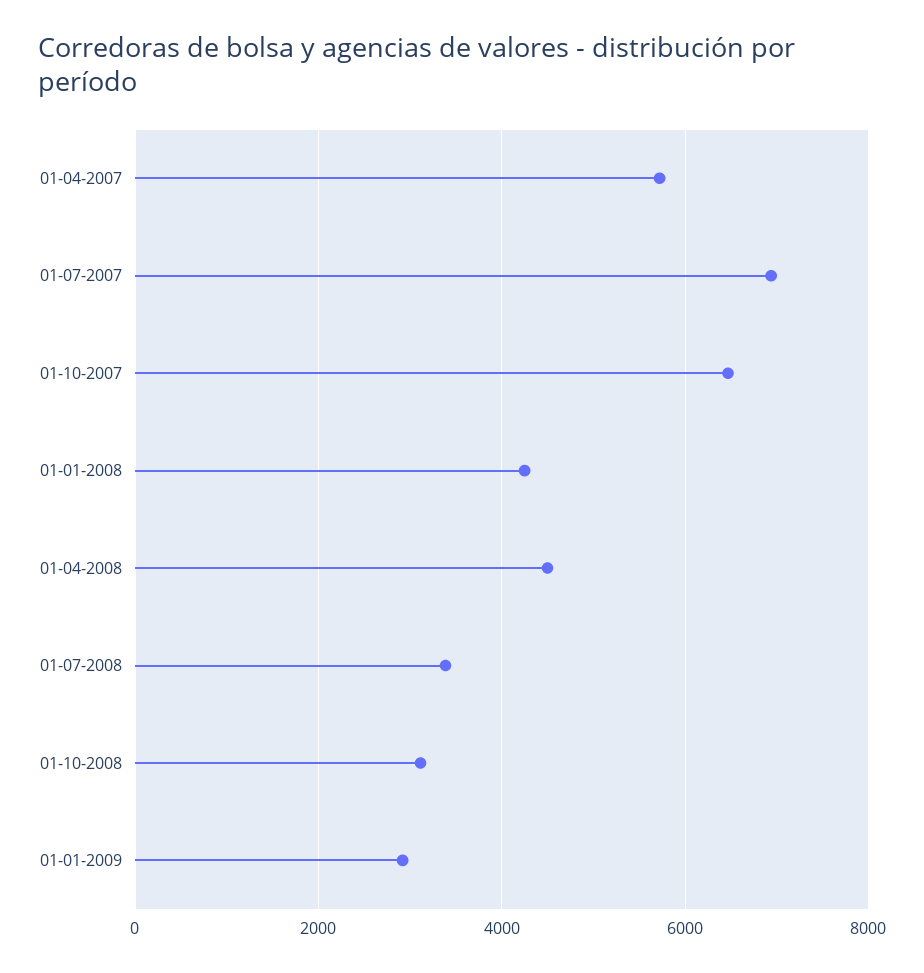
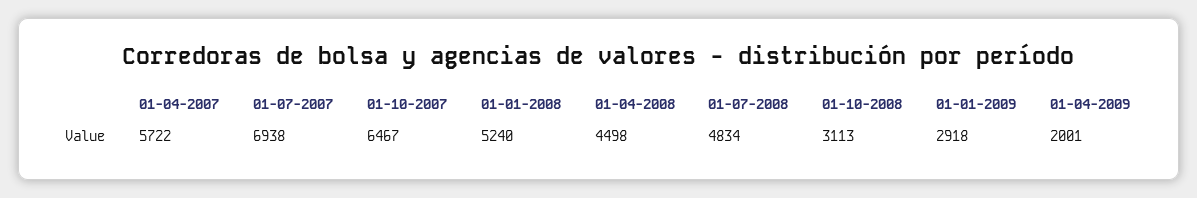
01-01-2008: 4200 -> 5240
01-07-2008: 3400 -> 4834
01-04-2009: none -> 2001

